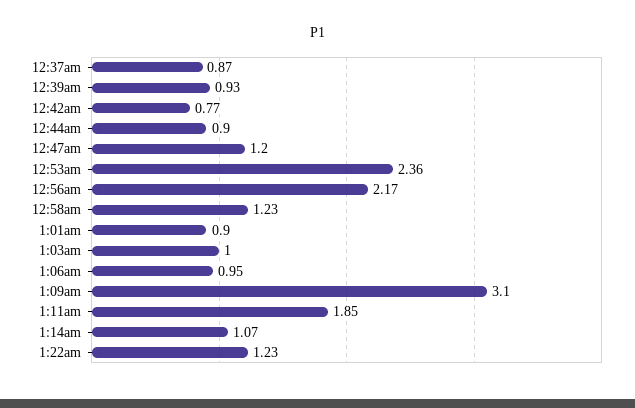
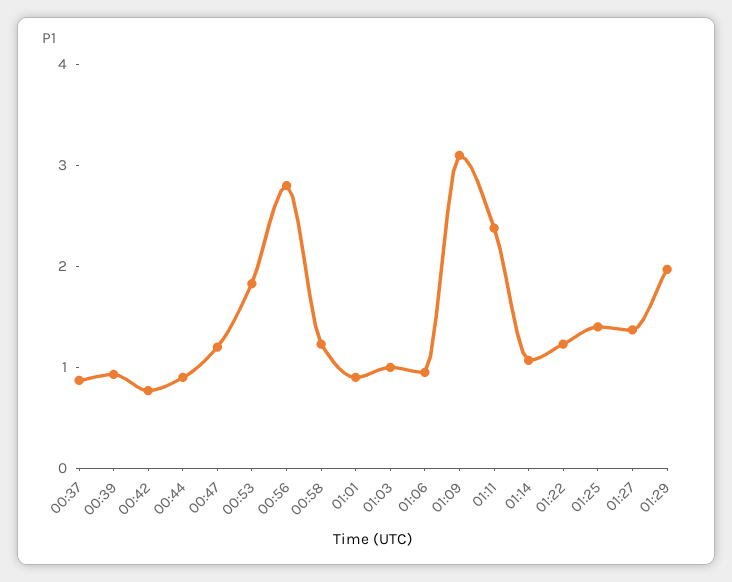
12:53am: 2.36 -> 1.8
12:56am: 2.17 -> 2.8
1:11am: 1.85 -> 2.4
01:25: none -> 1.4
01:27: none -> 1.4
01:29: none -> 2

